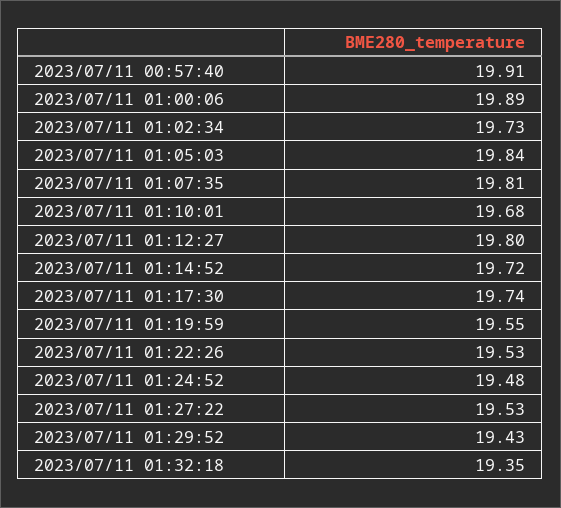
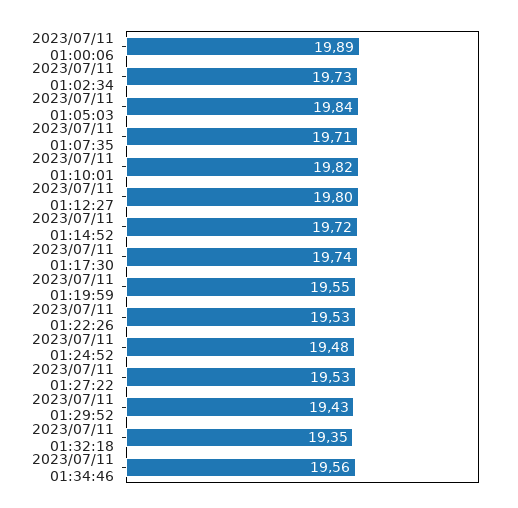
2023/07/11 00:57:40: 19.91 -> none
2023/07/11 01:07:35: 19.81 -> 19.71
2023/07/11 01:10:01: 19.68 -> 19.82
2023/07/11 01:34:46: none -> 19.56

